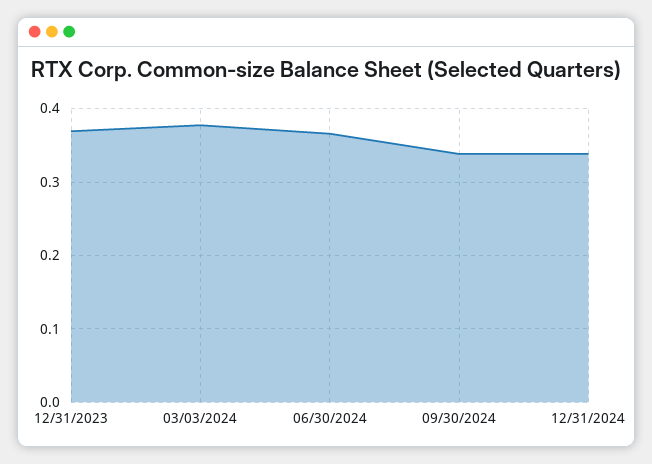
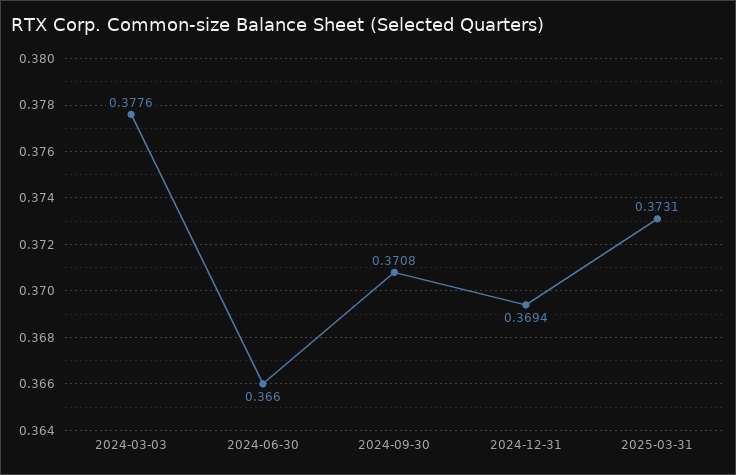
12/31/2023: 0.37 -> none
09/30/2024: 0.34 -> 0.3708
12/31/2024: 0.34 -> 0.3694
2025-03-31: none -> 0.3731

